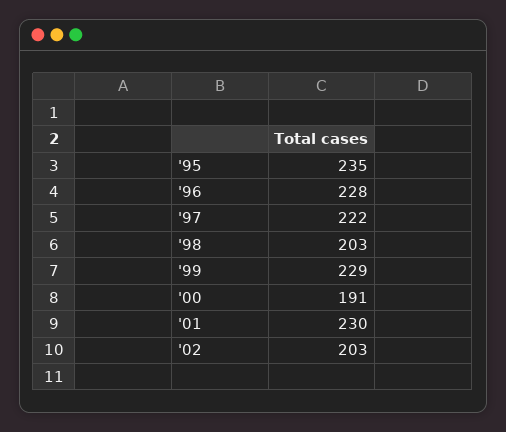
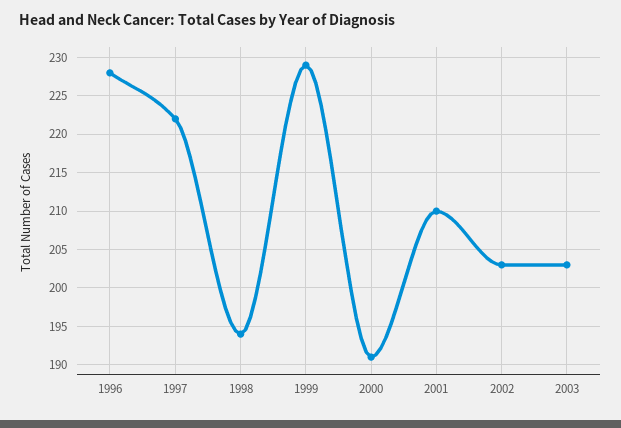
'95: 235 -> none
'98: 203 -> 194
'01: 230 -> 210
2003: none -> 203

